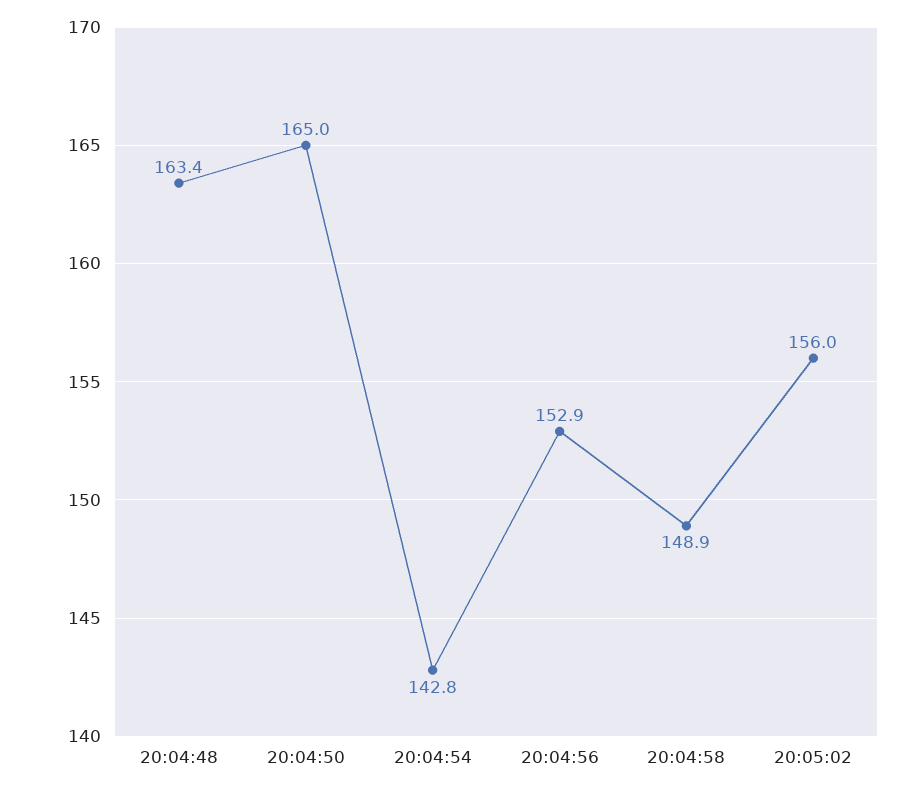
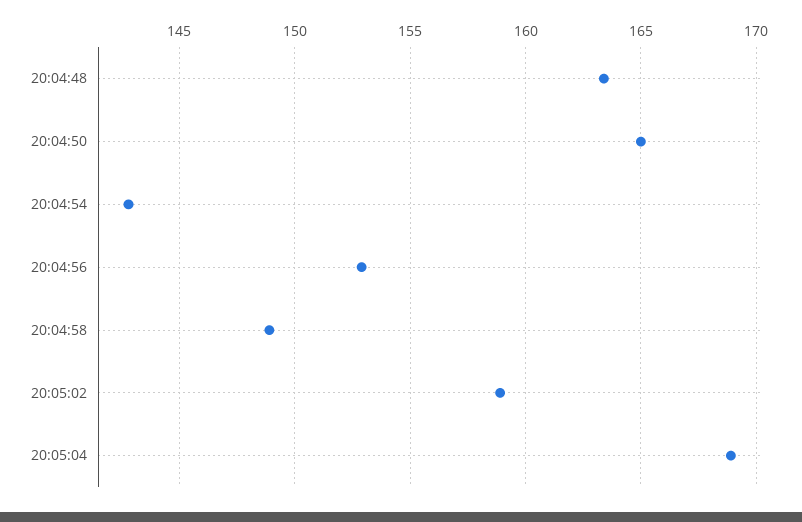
20:05:02: 156 -> 159
20:05:04: none -> 169

